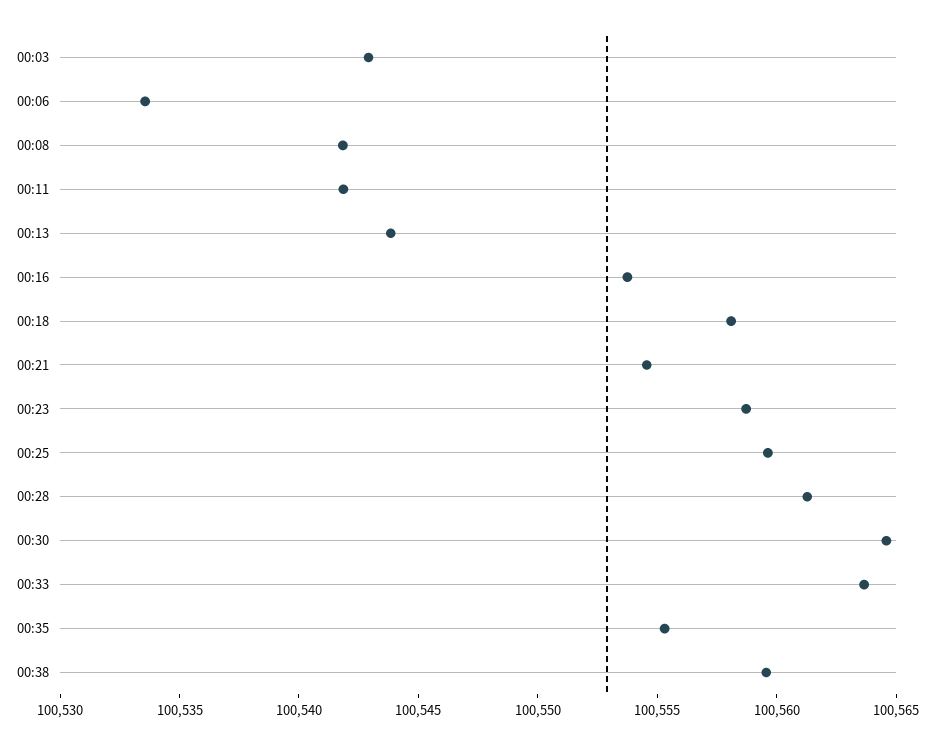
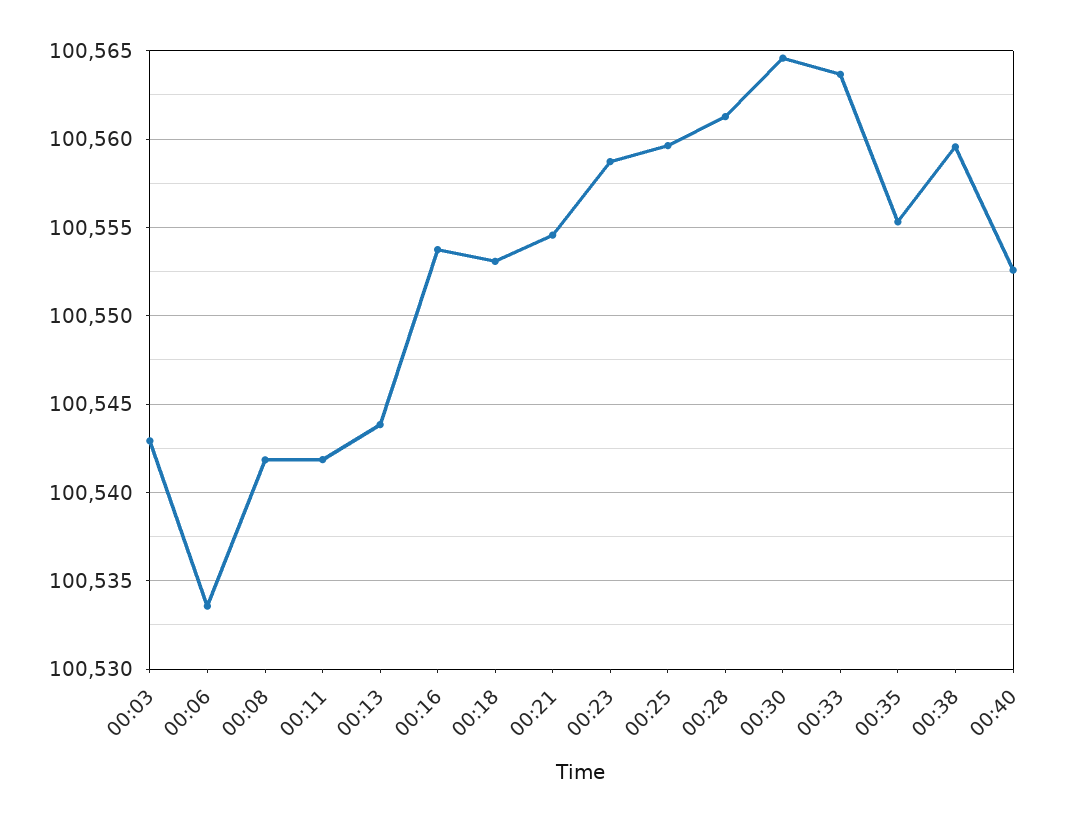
00:18: 100558 -> 100553
00:40: none -> 100552.5

